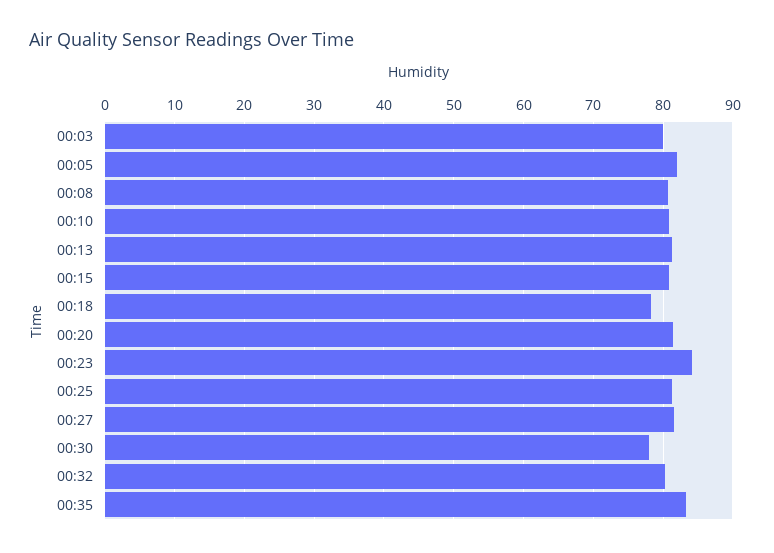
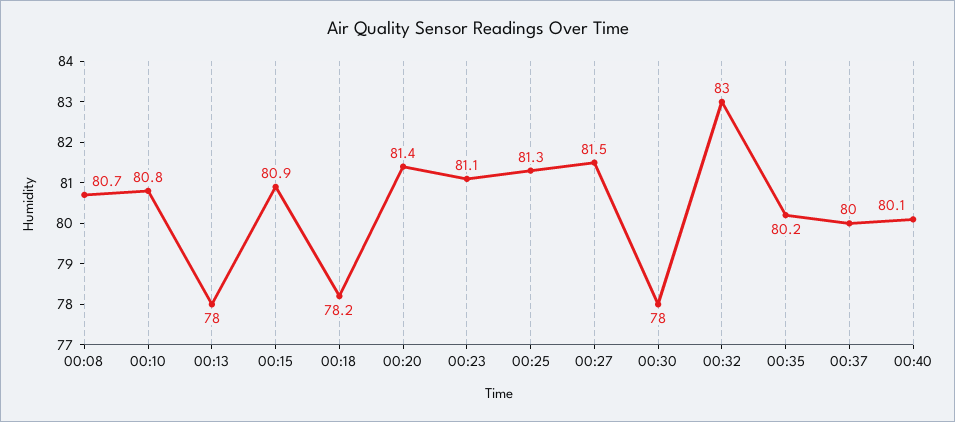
00:03: 80 -> none
00:05: 82 -> none
00:13: 81 -> 78
00:23: 84 -> 81.1
00:32: 80 -> 83
00:35: 83 -> 80.2
00:37: none -> 80
00:40: none -> 80.1

